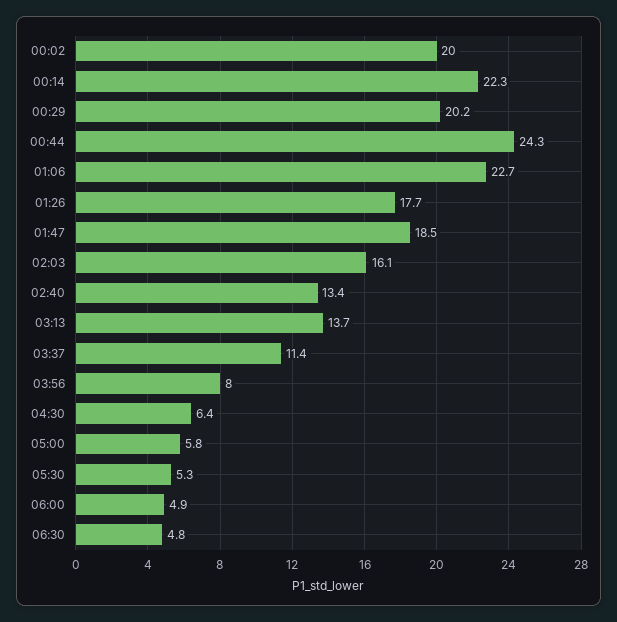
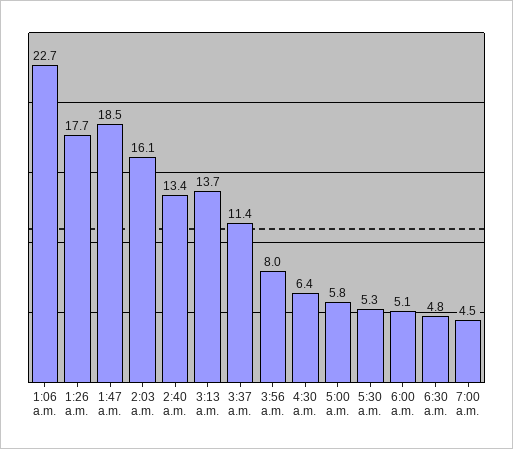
00:02: 20 -> none
00:14: 22.3 -> none
00:29: 20.2 -> none
00:44: 24.3 -> none
06:00: 4.9 -> 5.1
7:00 a.m.: none -> 4.5

